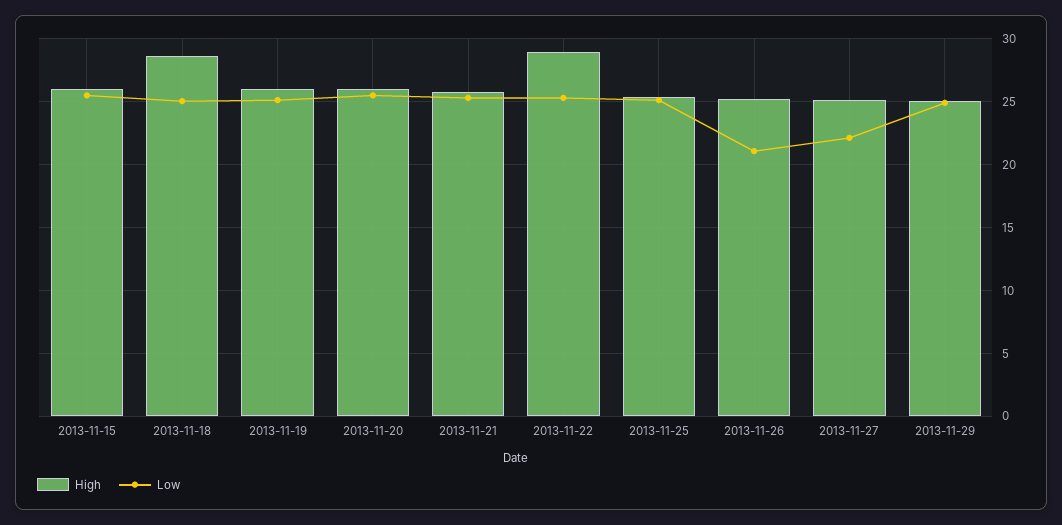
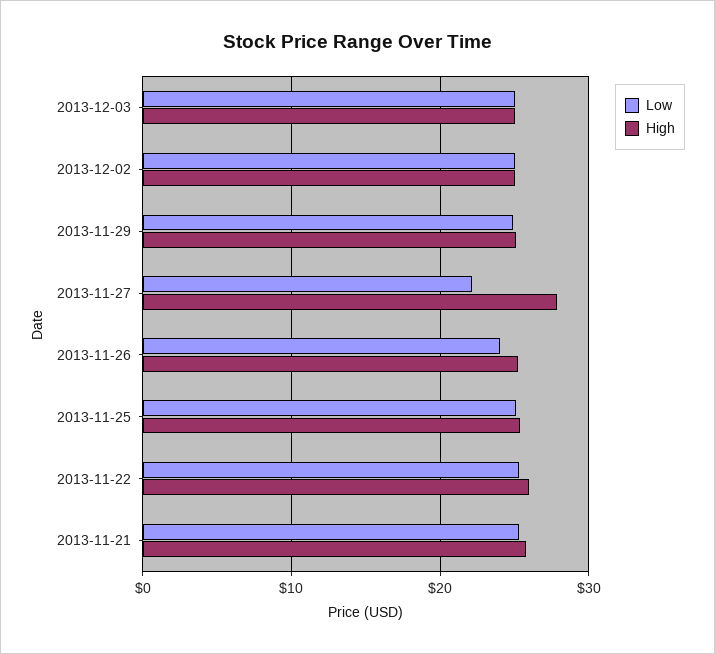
High, 2013-11-15: 26 -> none
Low, 2013-11-15: 25.5 -> none
High, 2013-11-18: 28.5 -> none
Low, 2013-11-18: 25 -> none
High, 2013-11-19: 26 -> none
Low, 2013-11-19: 25 -> none
High, 2013-11-20: 26 -> none
Low, 2013-11-20: 25.5 -> none
High, 2013-11-22: 29 -> 26
Low, 2013-11-26: 21 -> 24
High, 2013-11-27: 25 -> 28
Low, 2013-12-03: none -> 25
High, 2013-12-03: none -> 25
Low, 2013-12-02: none -> 25
High, 2013-12-02: none -> 25

